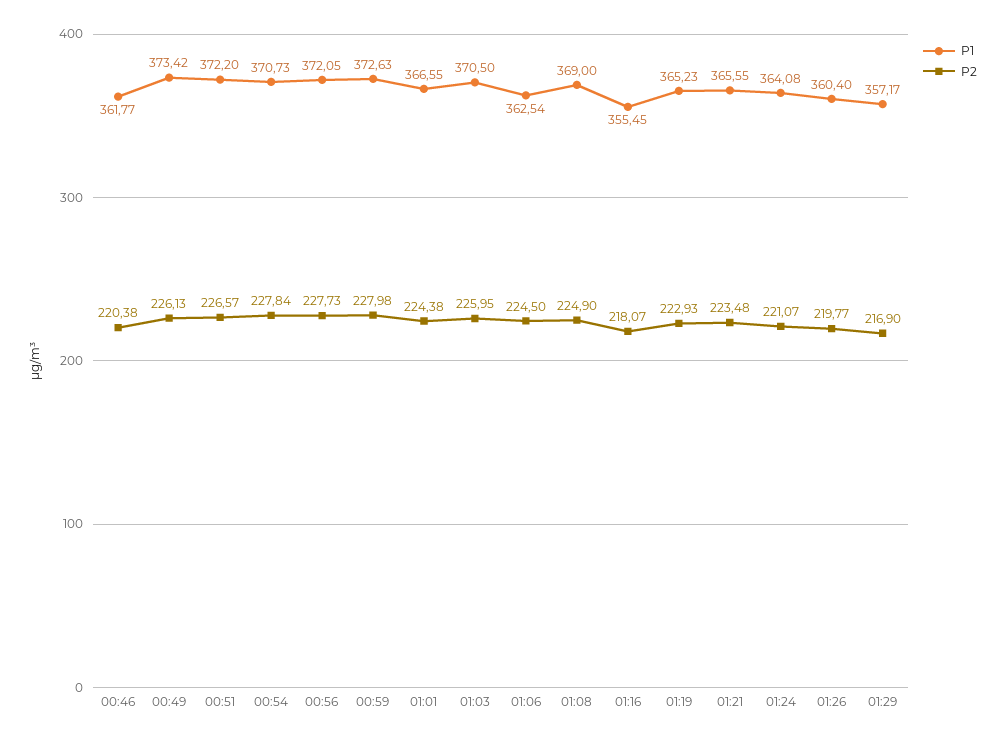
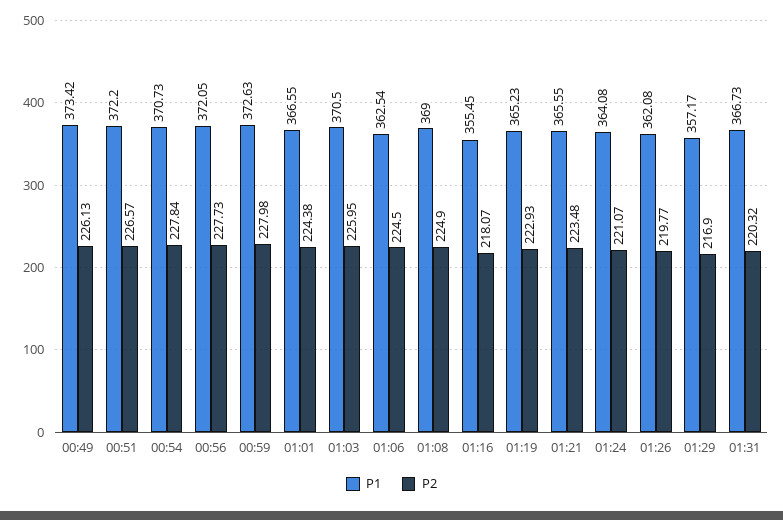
P1, 00:46: 361.77 -> none
P2, 00:46: 220.38 -> none
P1, 01:26: 360.4 -> 362.08
P1, 01:31: none -> 366.73
P2, 01:31: none -> 220.32

